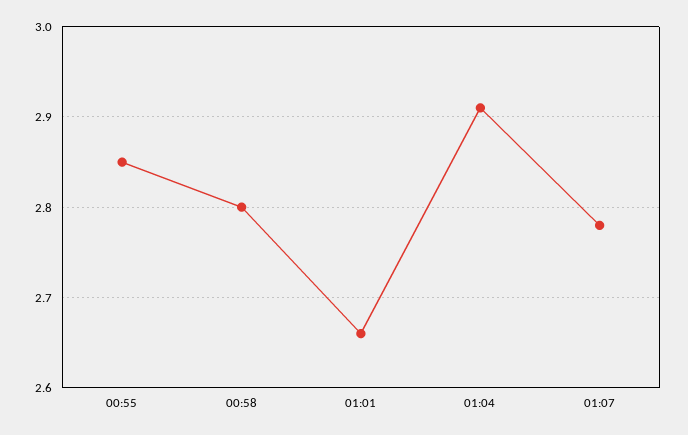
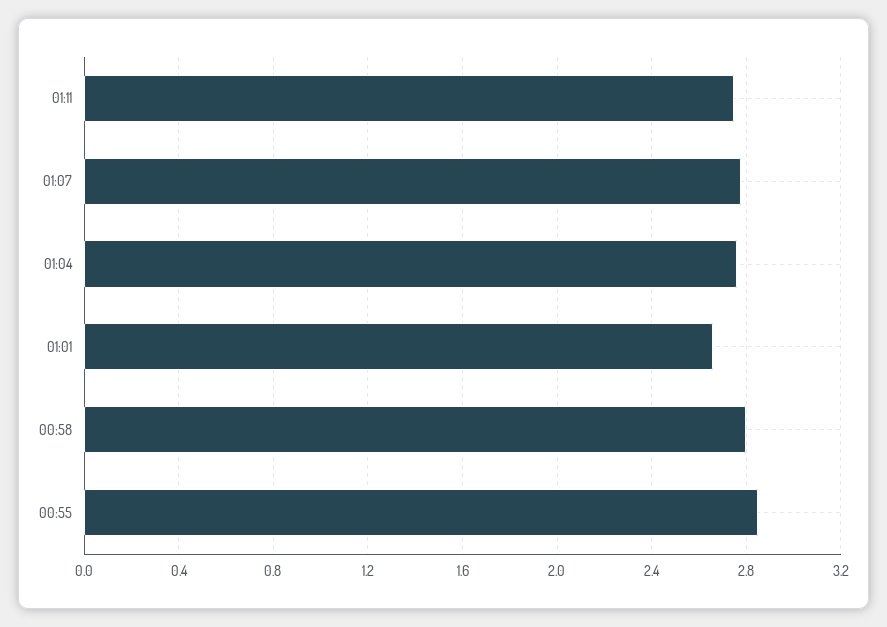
01:04: 2.91 -> 2.75
01:11: none -> 2.75

